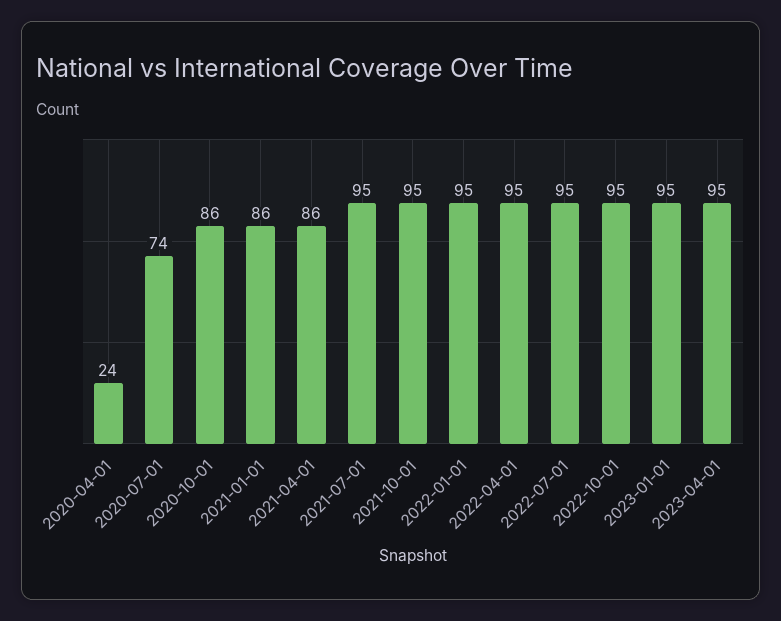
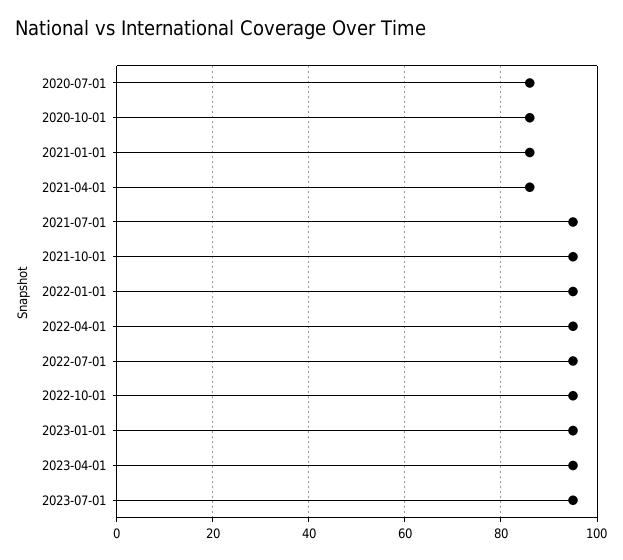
2020-04-01: 24 -> none
2020-07-01: 74 -> 85
2023-07-01: none -> 95

